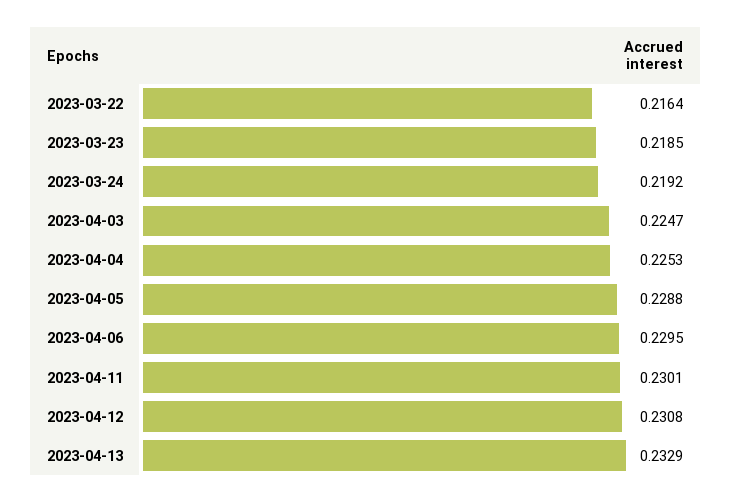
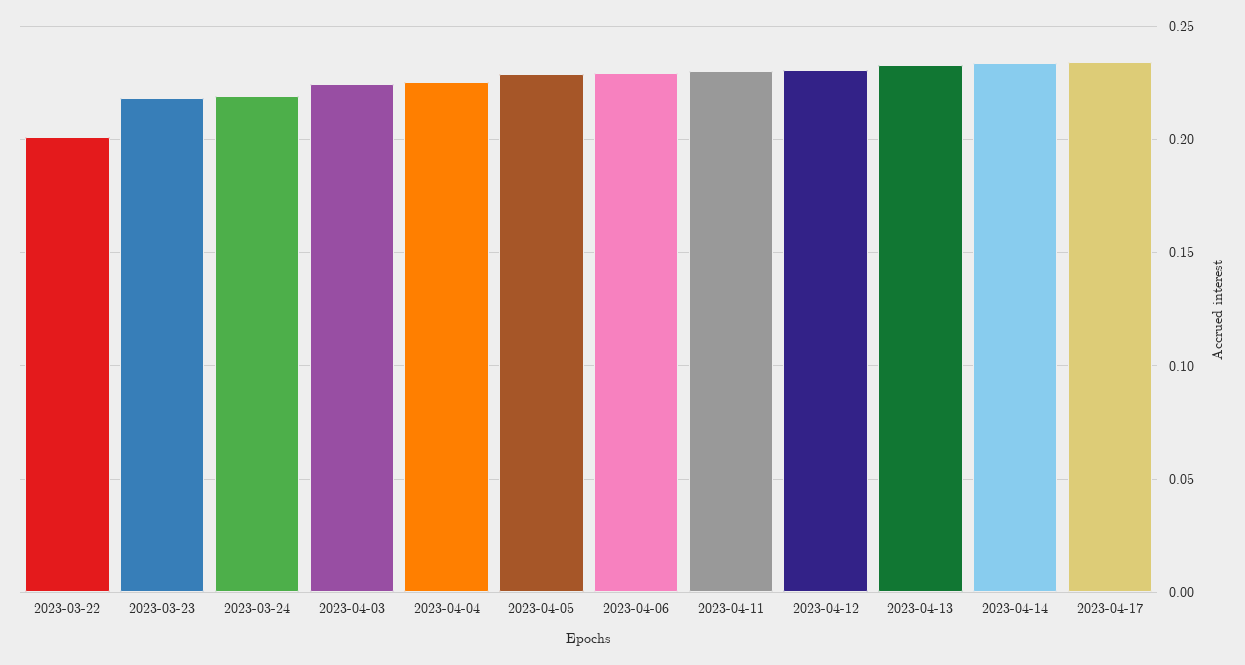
2023-03-22: 0.2164 -> 0.2
2023-04-14: none -> 0.235
2023-04-17: none -> 0.235

